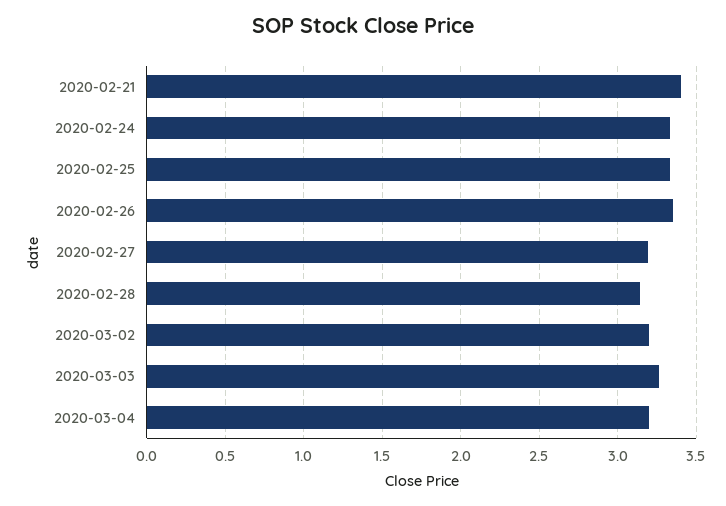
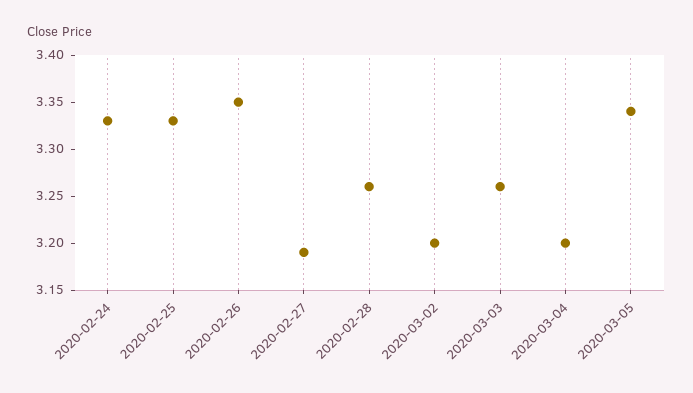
2020-02-21: 3.4 -> none
2020-02-28: 3.15 -> 3.26
2020-03-05: none -> 3.34

